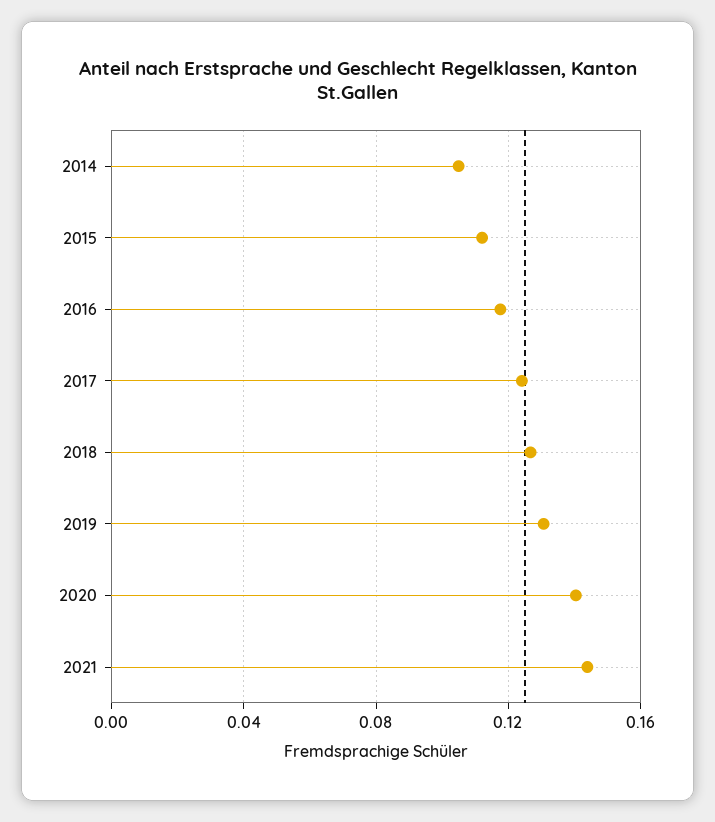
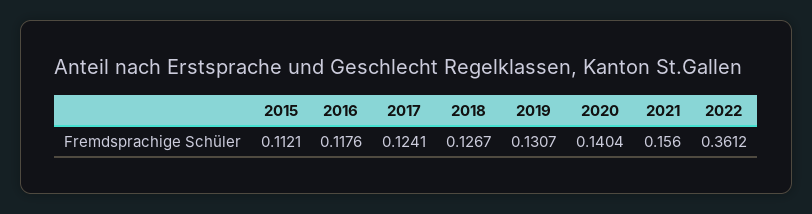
2014: 0.105 -> none
2021: 0.145 -> 0.156
2022: none -> 0.3612

